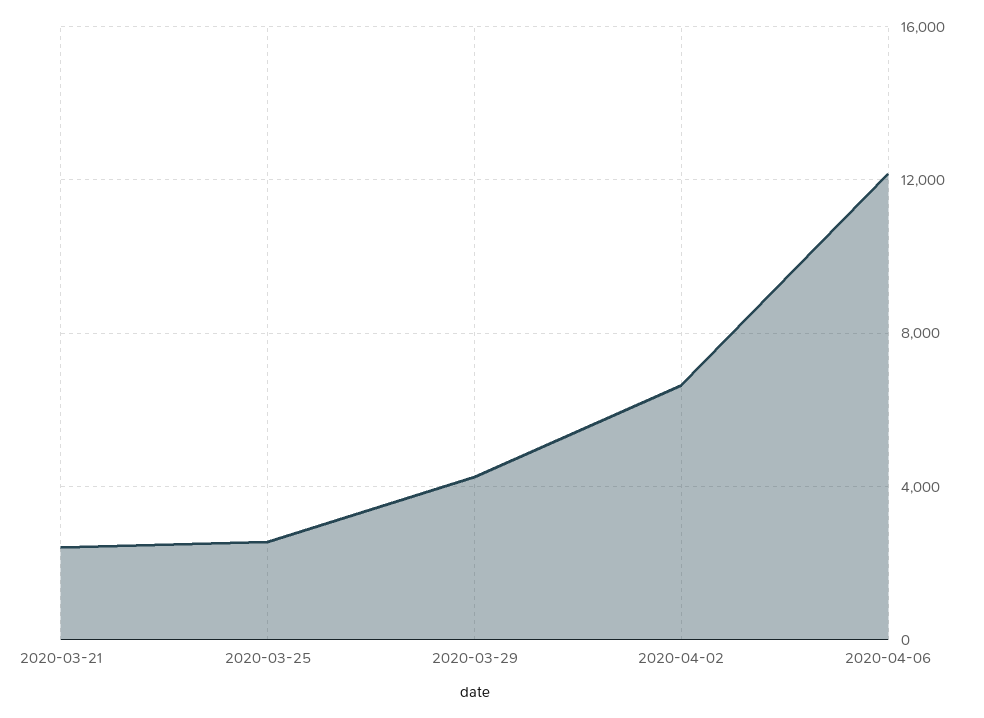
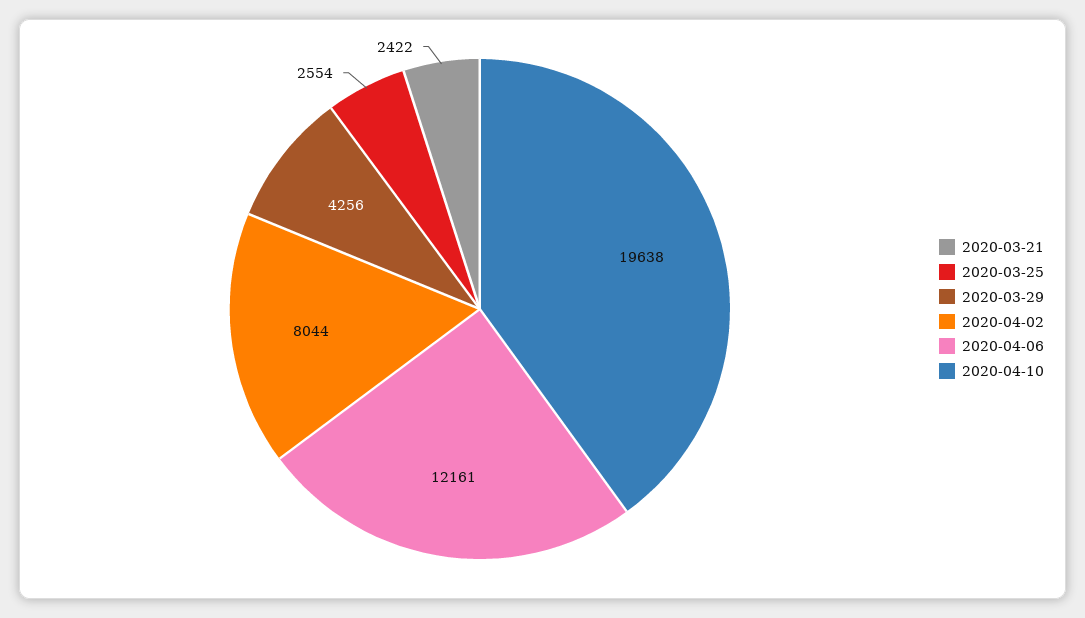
2020-04-02: 6500 -> 8044
2020-04-10: none -> 19638

